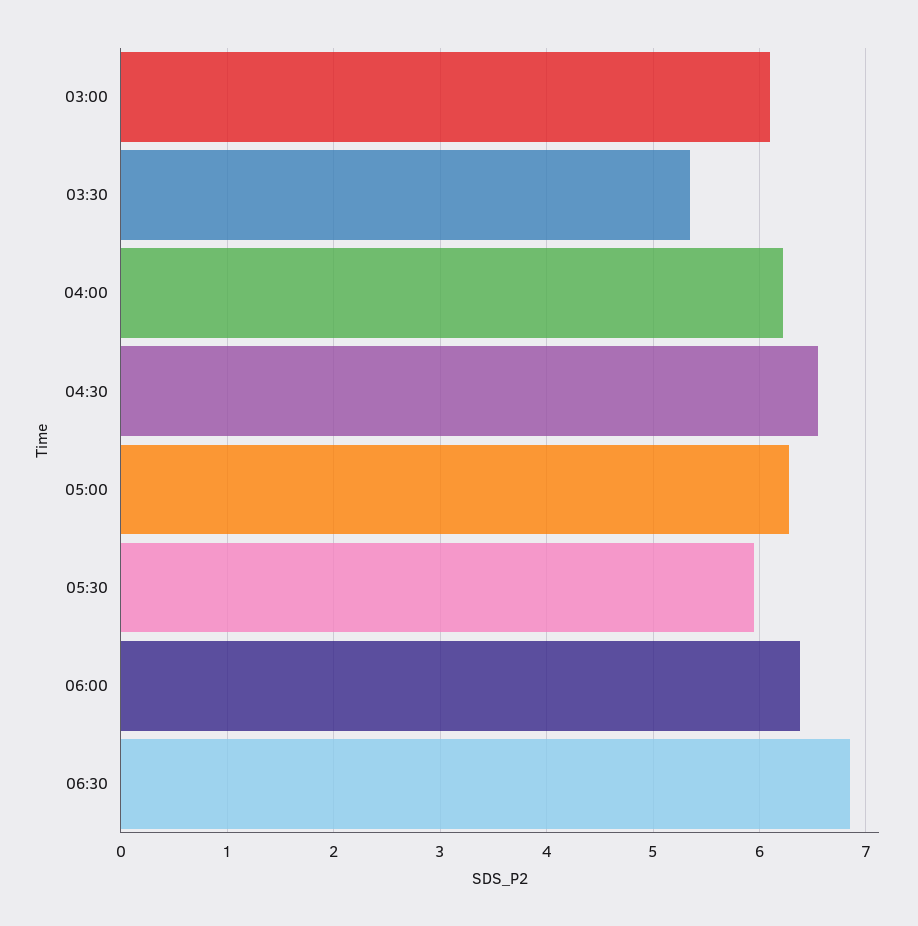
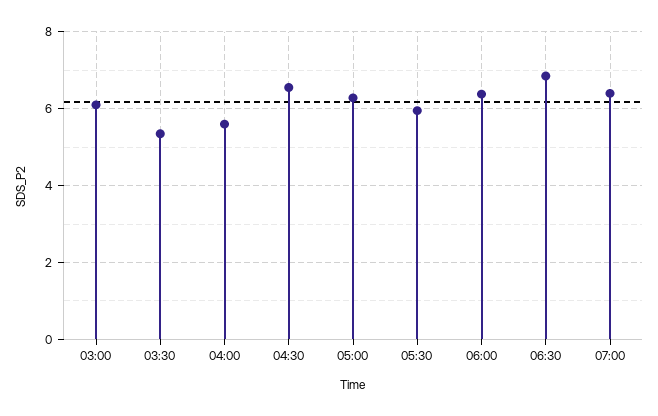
04:00: 6.2 -> 5.6
07:00: none -> 6.4

